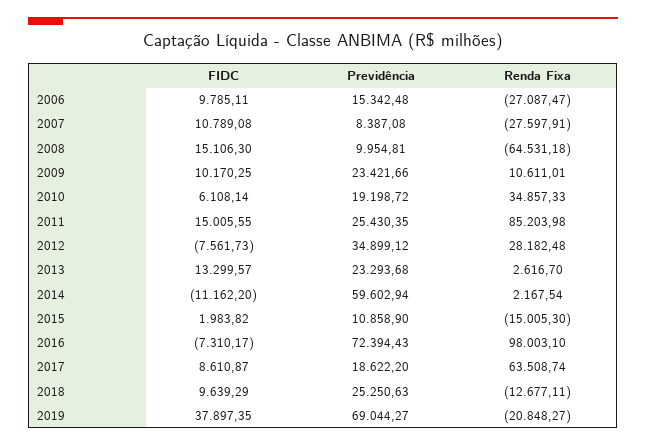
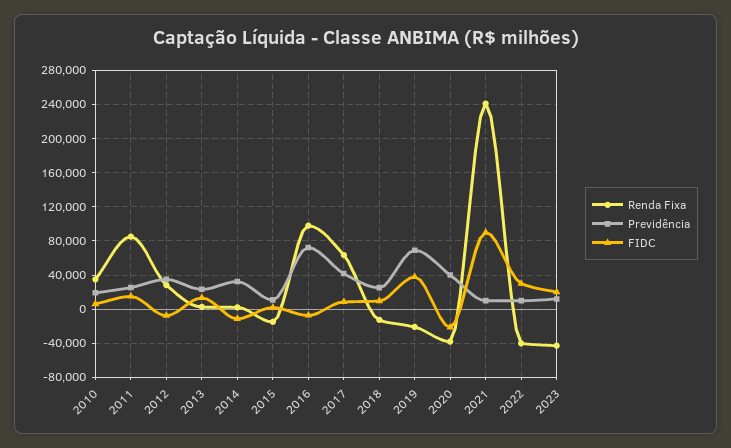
FIDC, 2006: 9785.11 -> none
Previdência, 2006: 15342.48 -> none
Renda Fixa, 2006: -27087.47 -> none
FIDC, 2007: 10789.08 -> none
Previdência, 2007: 8387.08 -> none
Renda Fixa, 2007: -27597.91 -> none
FIDC, 2008: 15106.3 -> none
Previdência, 2008: 9954.81 -> none
Renda Fixa, 2008: -64531.18 -> none
FIDC, 2009: 10170.25 -> none
Previdência, 2009: 23421.66 -> none
Renda Fixa, 2009: 10611.01 -> none
Previdência, 2014: 59602.94 -> 30000
Previdência, 2017: 18622.2 -> 40000
Renda Fixa, 2020: none -> -40000
Previdência, 2020: none -> 40000
FIDC, 2020: none -> -20000
Renda Fixa, 2021: none -> 240000
Previdência, 2021: none -> 10000
FIDC, 2021: none -> 90000
Renda Fixa, 2022: none -> -40000
Previdência, 2022: none -> 10000
FIDC, 2022: none -> 30000
Renda Fixa, 2023: none -> -40000
Previdência, 2023: none -> 10000
FIDC, 2023: none -> 20000

